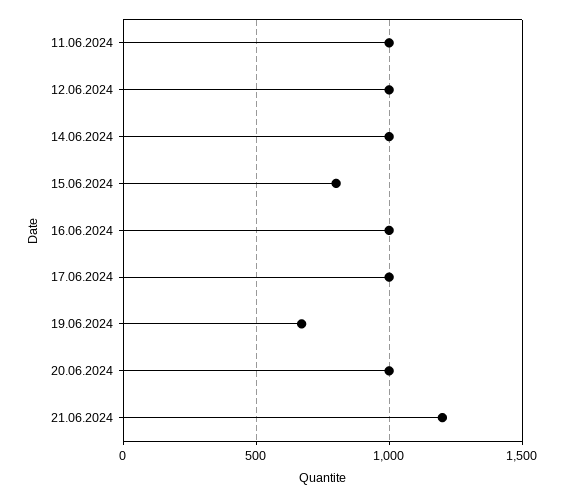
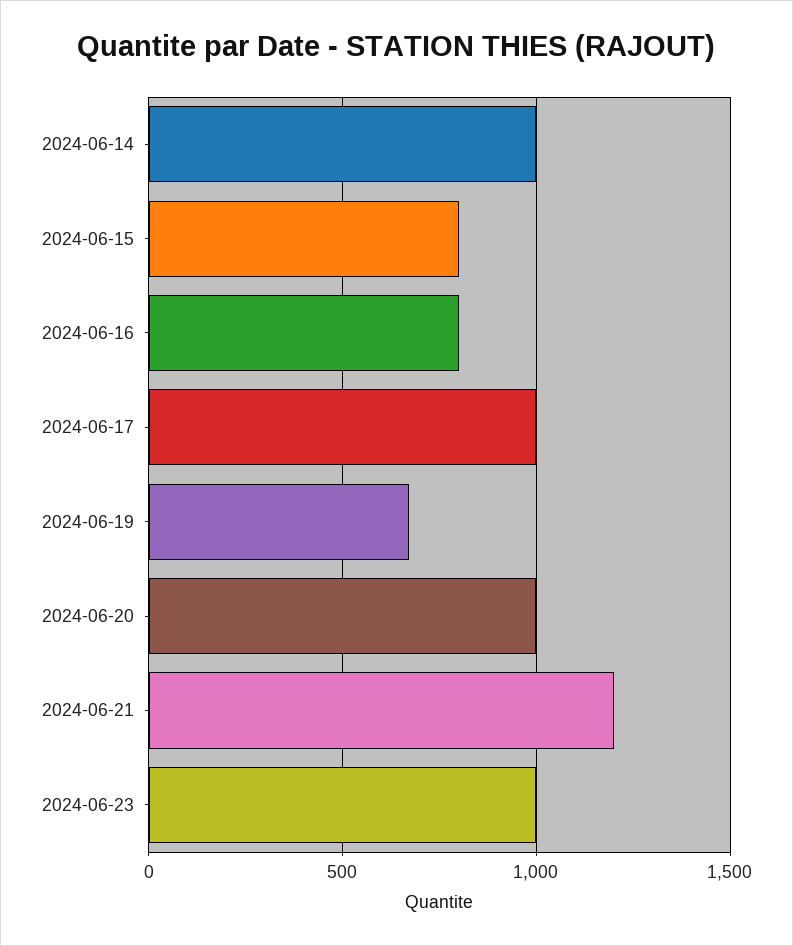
11.06.2024: 1000 -> none
12.06.2024: 1000 -> none
16.06.2024: 1000 -> 800
2024-06-23: none -> 1000

